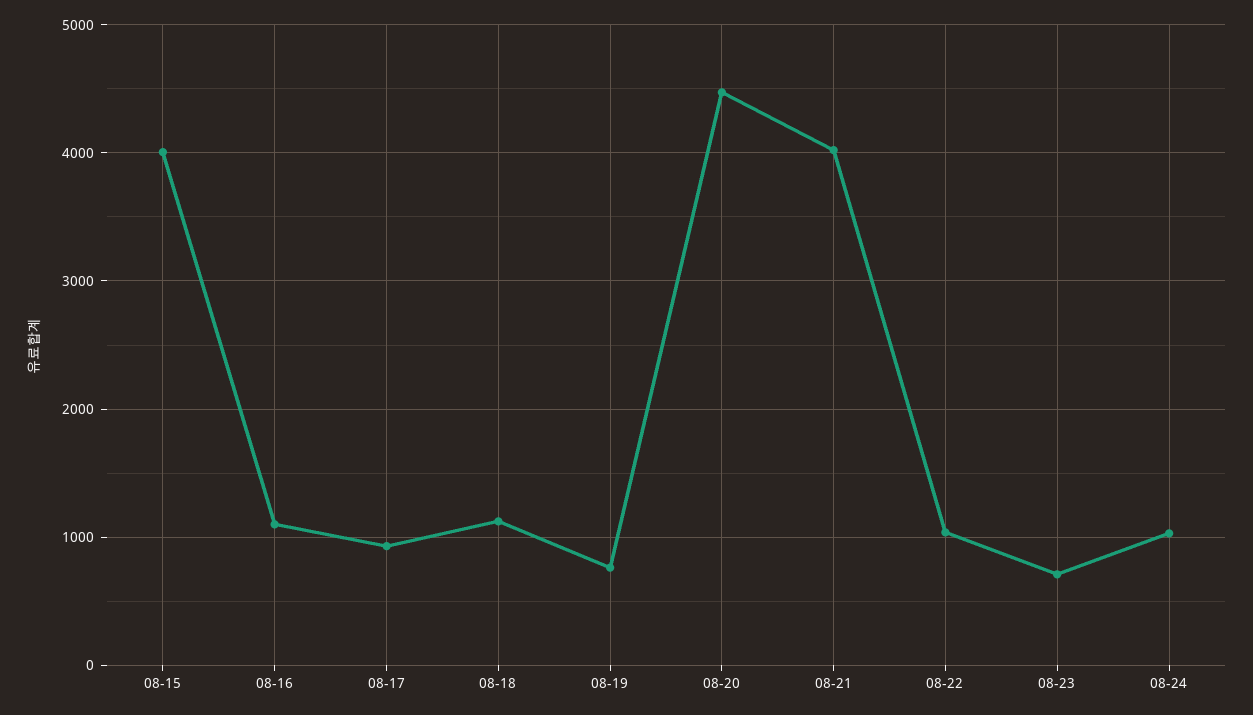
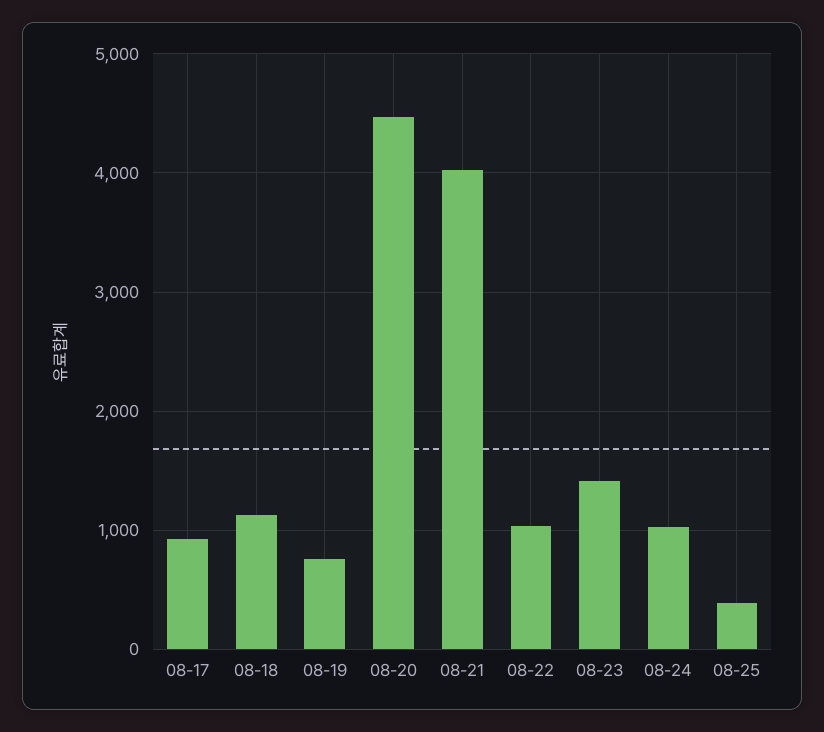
08-15: 4000 -> none
08-16: 1100 -> none
08-23: 700 -> 1400
08-25: none -> 400

